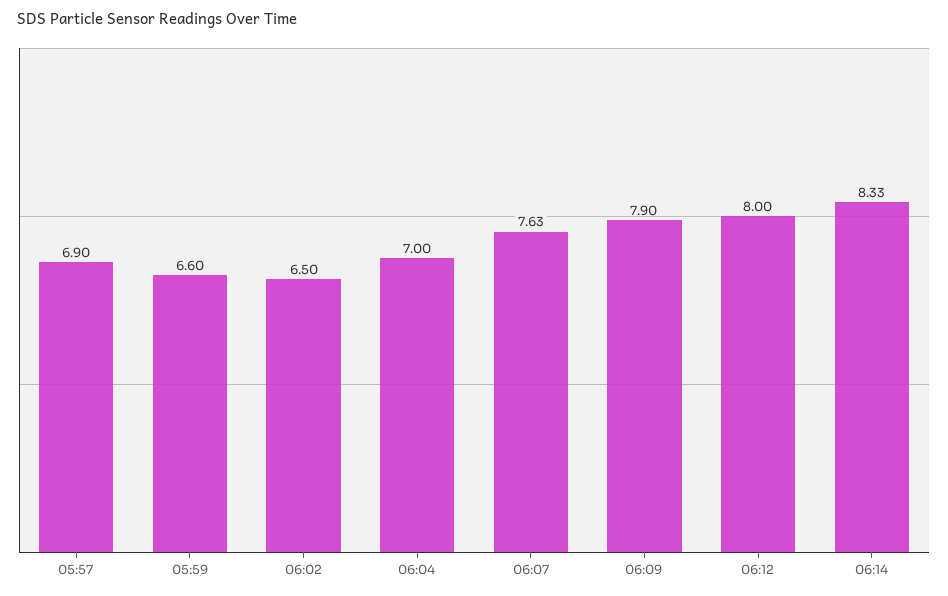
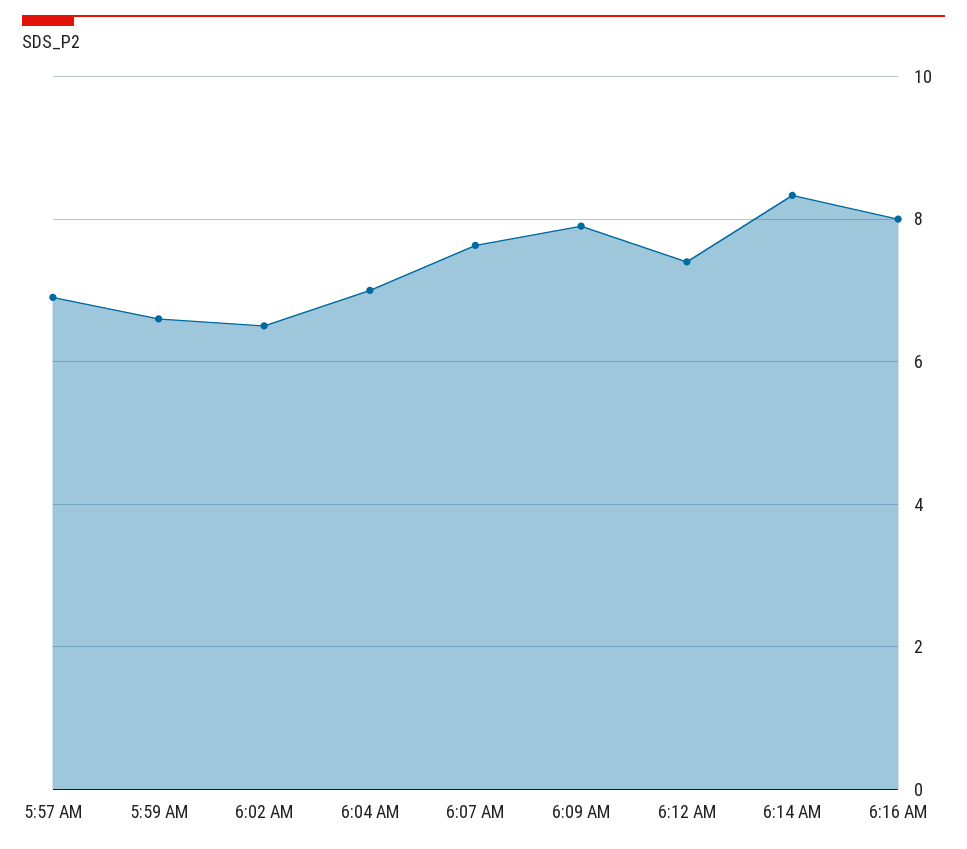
06:12: 8 -> 7.4
6:16 AM: none -> 8

